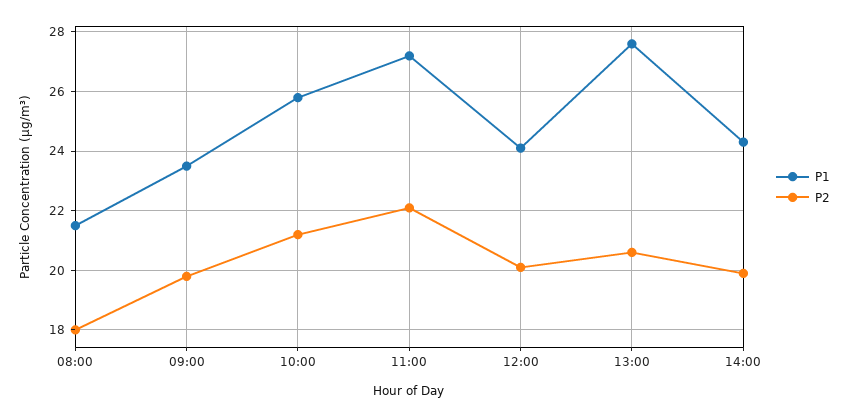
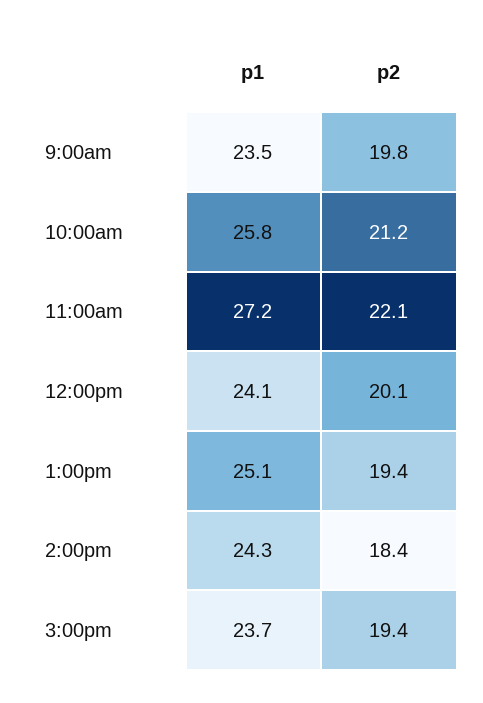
P1, 08:00: 21.5 -> none
P2, 08:00: 18 -> none
P1, 13:00: 27.5 -> 25.1
P2, 13:00: 20.5 -> 19.4
P2, 14:00: 20 -> 18.4
P1, 3:00pm: none -> 23.7
P2, 3:00pm: none -> 19.4

